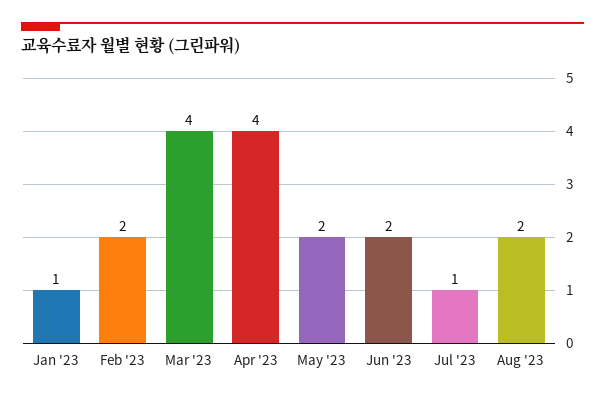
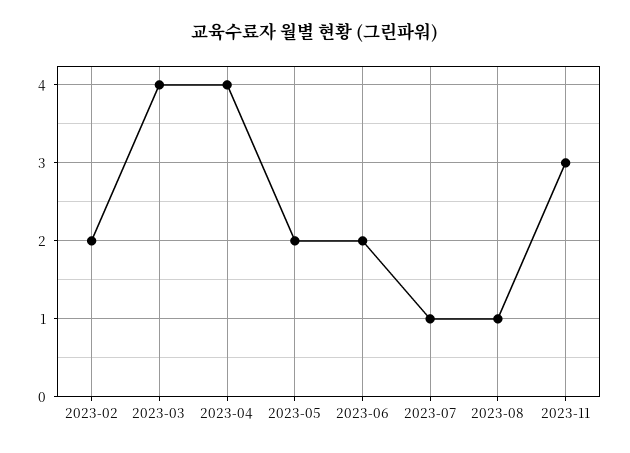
Jan '23: 1 -> none
Aug '23: 2 -> 1
2023-11: none -> 3

